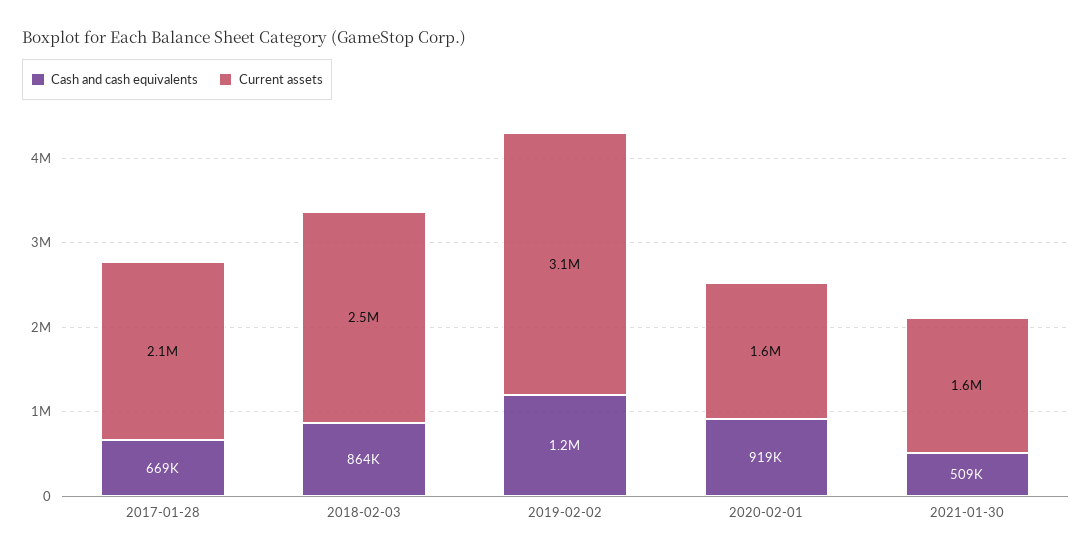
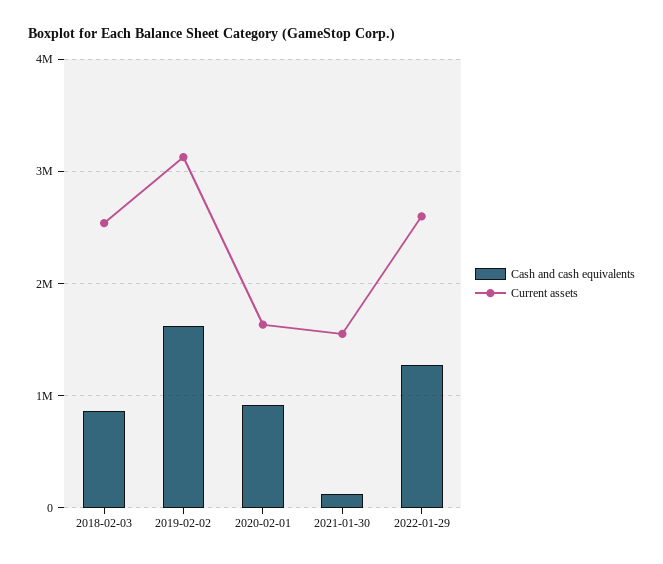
Cash and cash equivalents, 2017-01-28: 669000 -> none
Current assets, 2017-01-28: 2100000 -> none
Cash and cash equivalents, 2019-02-02: 1200000 -> 1600000
Cash and cash equivalents, 2021-01-30: 509000 -> 100000
Cash and cash equivalents, 2022-01-29: none -> 1300000
Current assets, 2022-01-29: none -> 2600000

